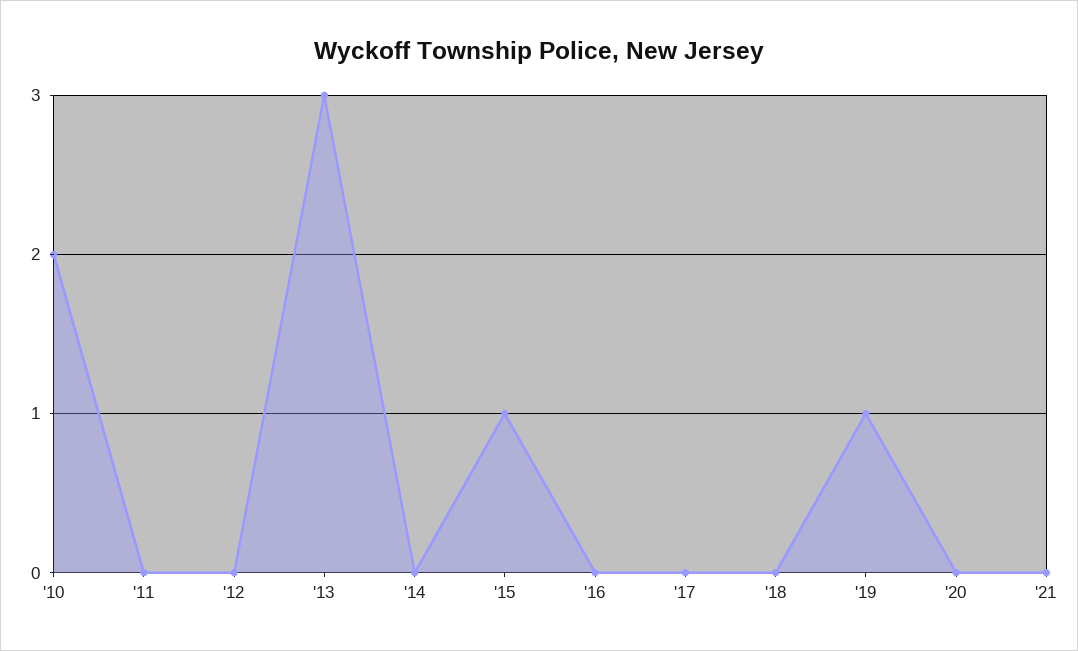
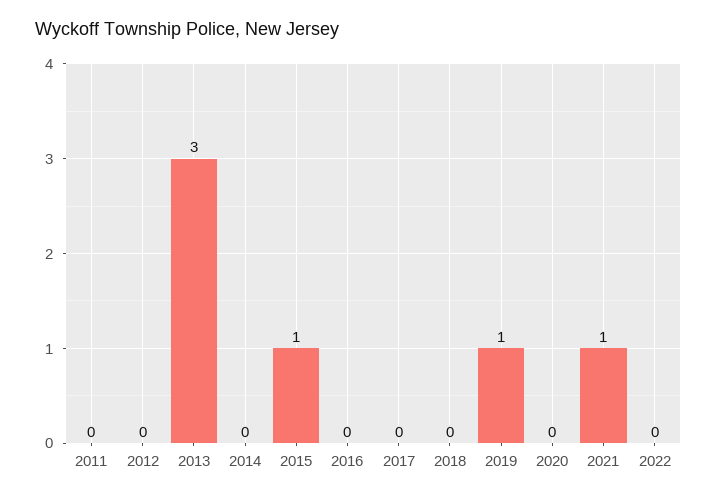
'10: 2 -> none
'21: 0 -> 1
2022: none -> 0

